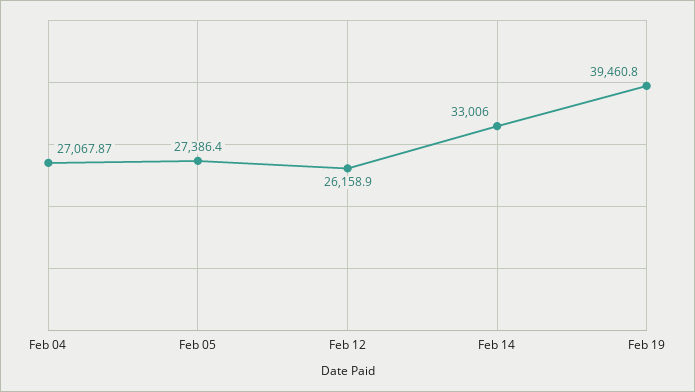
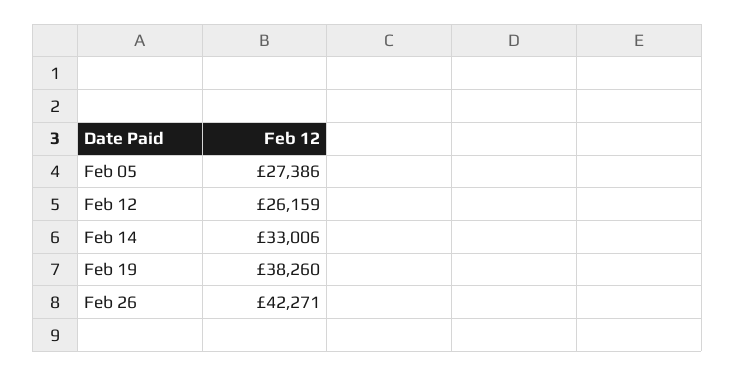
Feb 04: 27067.87 -> none
Feb 19: 39460.8 -> 38260
Feb 26: none -> 42271

